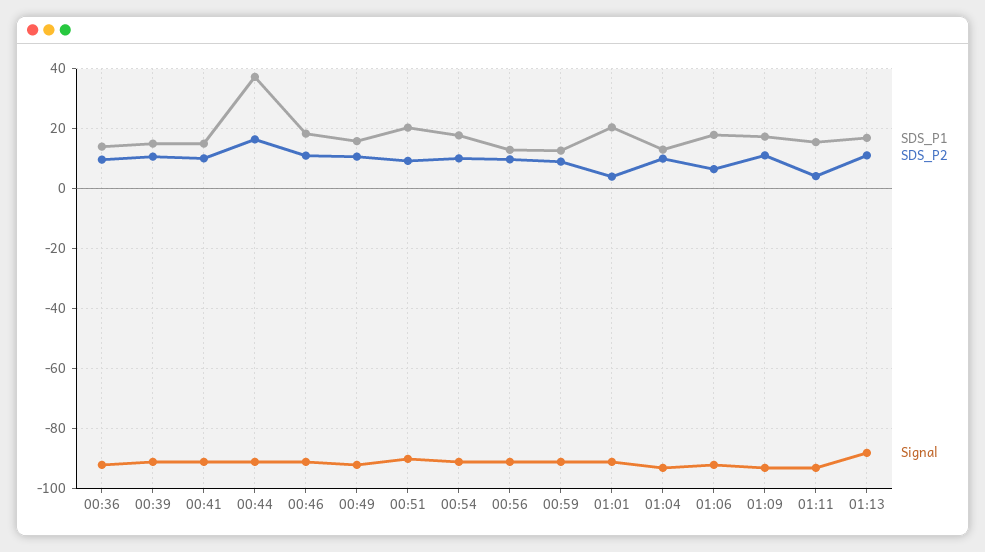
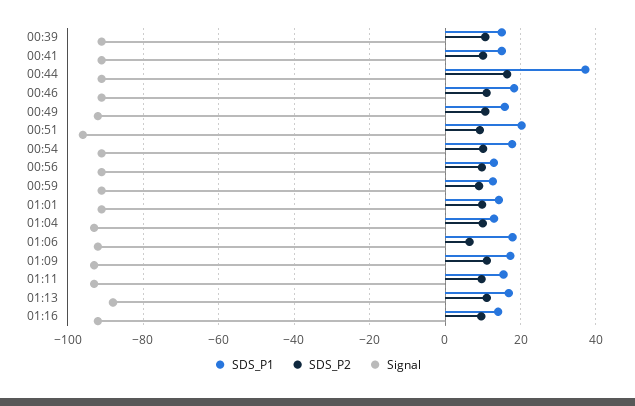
SDS_P1, 00:36: 14 -> none
SDS_P2, 00:36: 10 -> none
Signal, 00:36: -92 -> none
Signal, 00:51: -90 -> -96
SDS_P1, 01:01: 20 -> 14
SDS_P2, 01:01: 4 -> 10
SDS_P2, 01:11: 4 -> 10
SDS_P1, 01:16: none -> 14
SDS_P2, 01:16: none -> 10
Signal, 01:16: none -> -92

